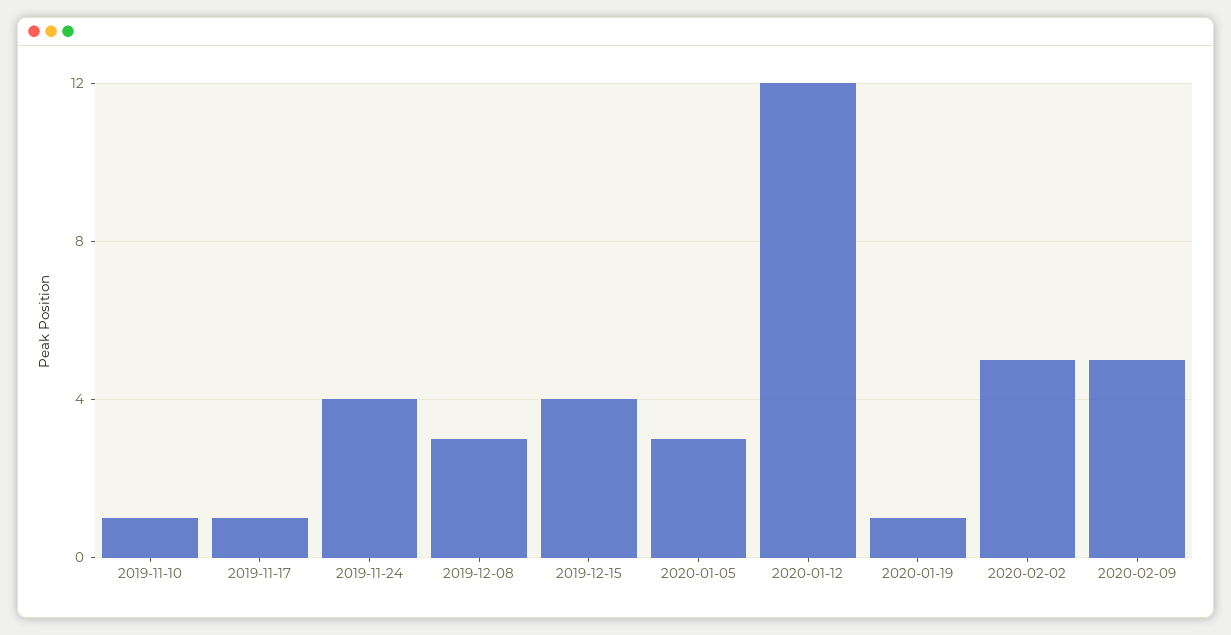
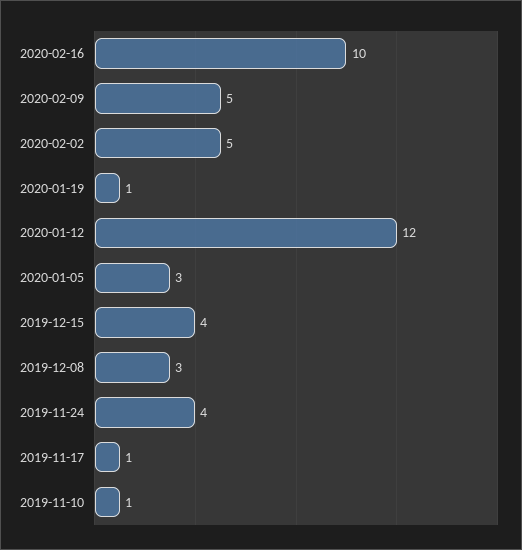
2020-02-16: none -> 10

